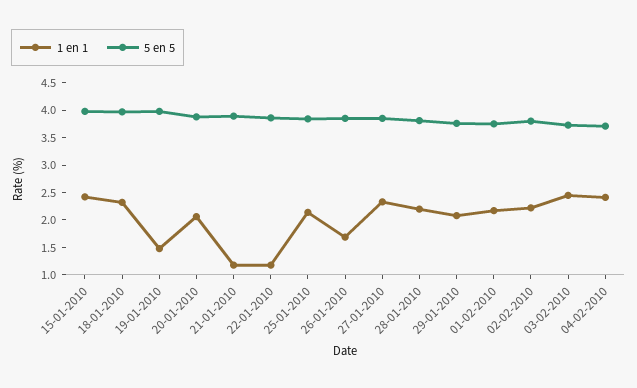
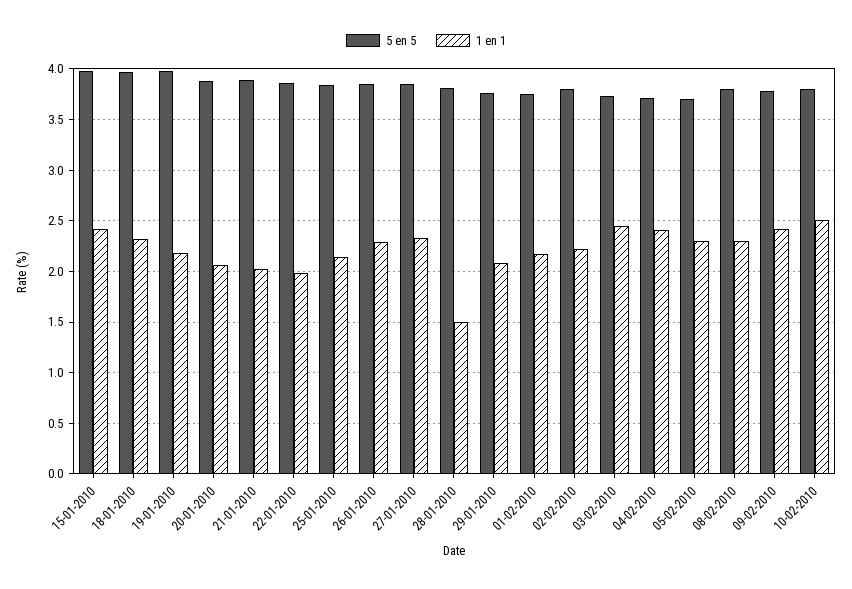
1 en 1, 19-01-2010: 1.5 -> 2.2
1 en 1, 21-01-2010: 1.25 -> 2
1 en 1, 22-01-2010: 1.25 -> 2
1 en 1, 26-01-2010: 1.75 -> 2.3
1 en 1, 28-01-2010: 2.25 -> 1.5
5 en 5, 05-02-2010: none -> 3.7
1 en 1, 05-02-2010: none -> 2.3
5 en 5, 08-02-2010: none -> 3.8
1 en 1, 08-02-2010: none -> 2.3
5 en 5, 09-02-2010: none -> 3.8
1 en 1, 09-02-2010: none -> 2.4
5 en 5, 10-02-2010: none -> 3.8
1 en 1, 10-02-2010: none -> 2.5

